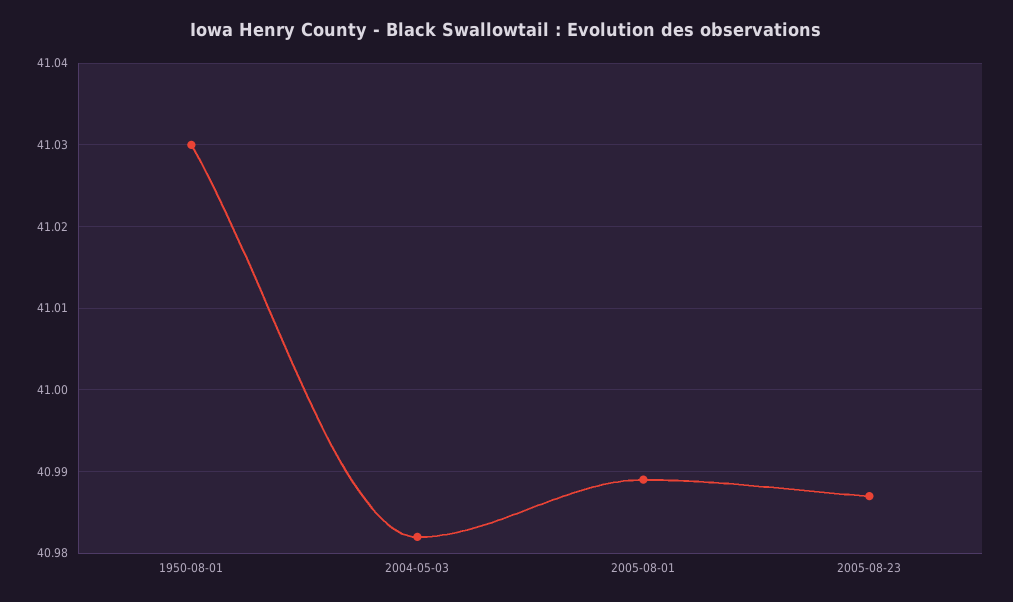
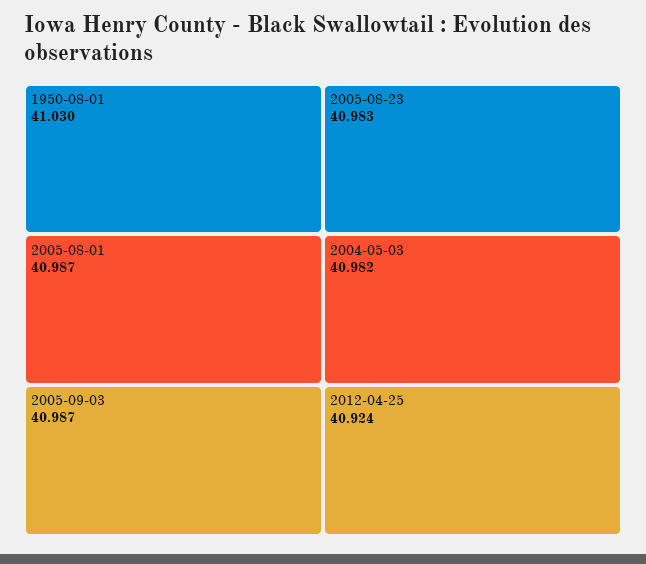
2005-08-01: 40.989 -> 40.987
2005-08-23: 40.987 -> 40.983
2005-09-03: none -> 40.987
2012-04-25: none -> 40.924

